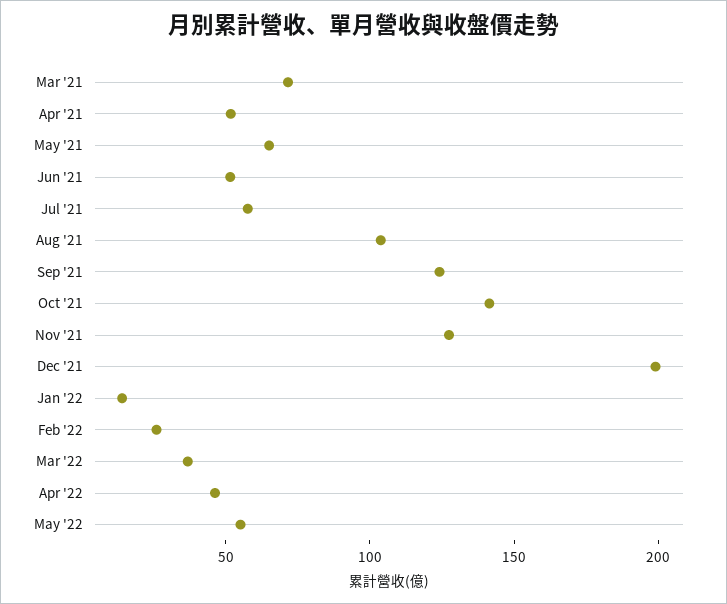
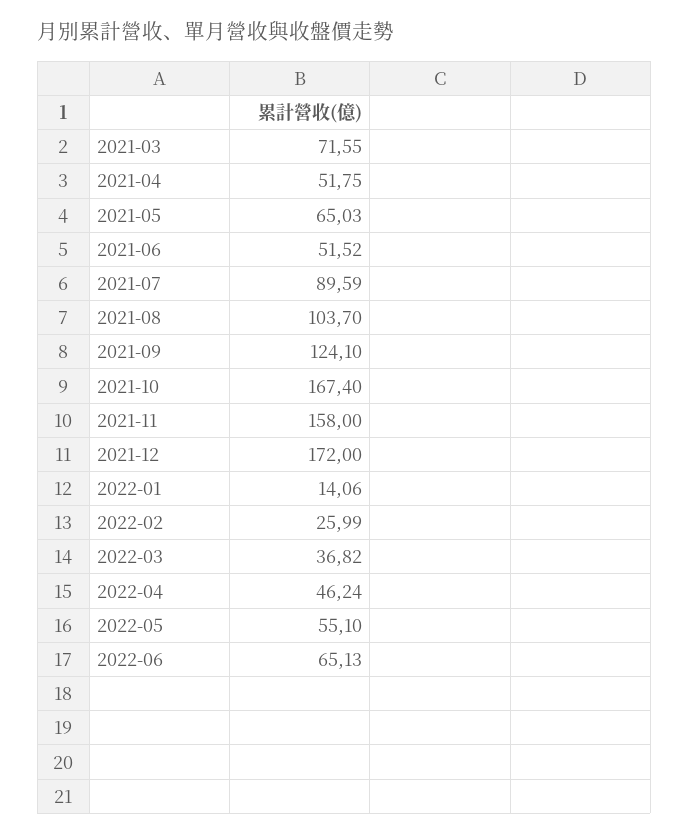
Jul '21: 60 -> 89.59
Oct '21: 140 -> 167.4
Nov '21: 130 -> 158
Dec '21: 200 -> 172
2022-06: none -> 65.13

